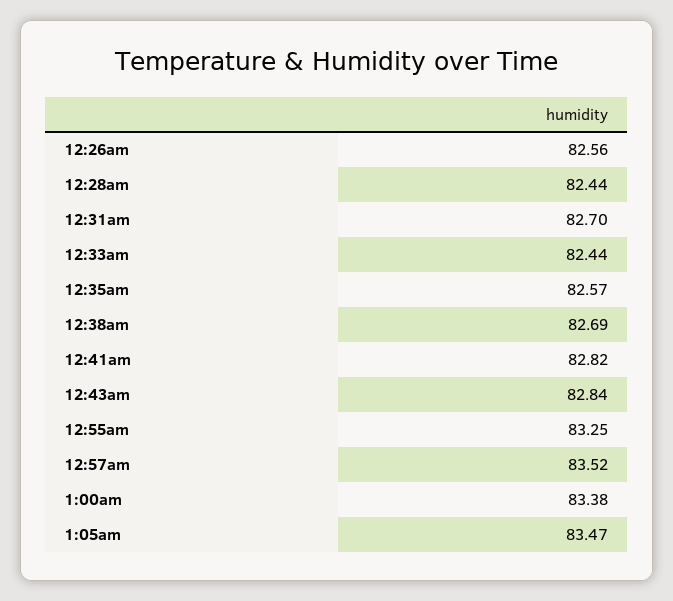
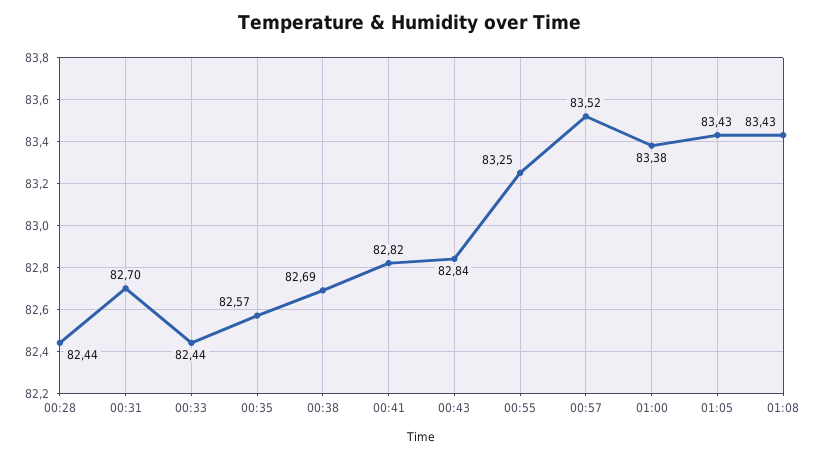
12:26am: 82.56 -> none
1:05am: 83.47 -> 83.43
01:08: none -> 83.43

